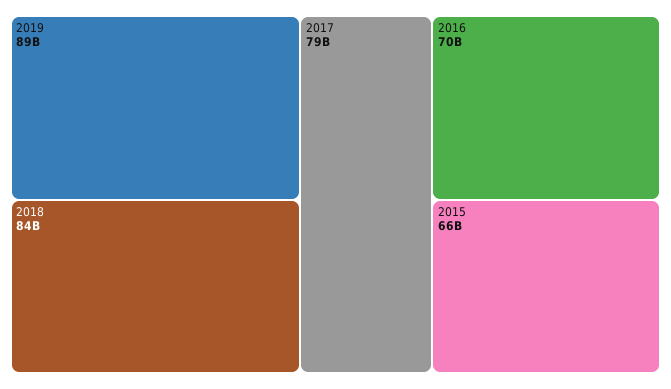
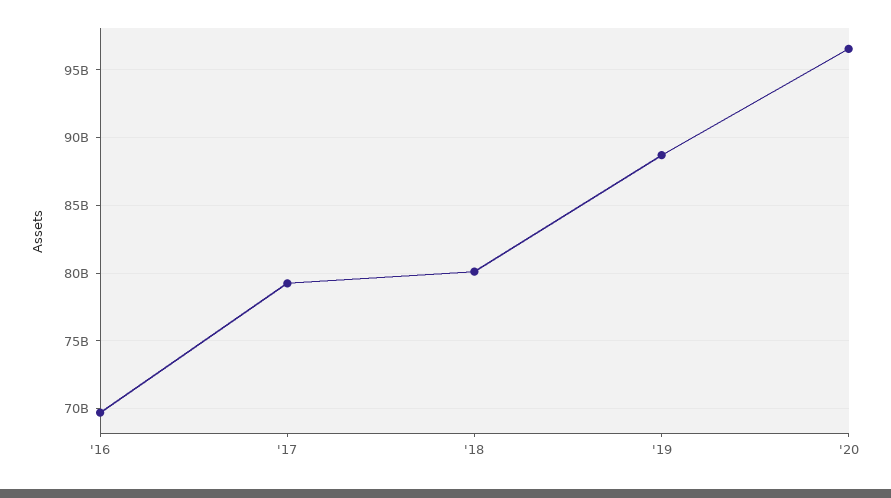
2018: 84000000000 -> 80000000000
2015: 66000000000 -> none
'20: none -> 96500000000

